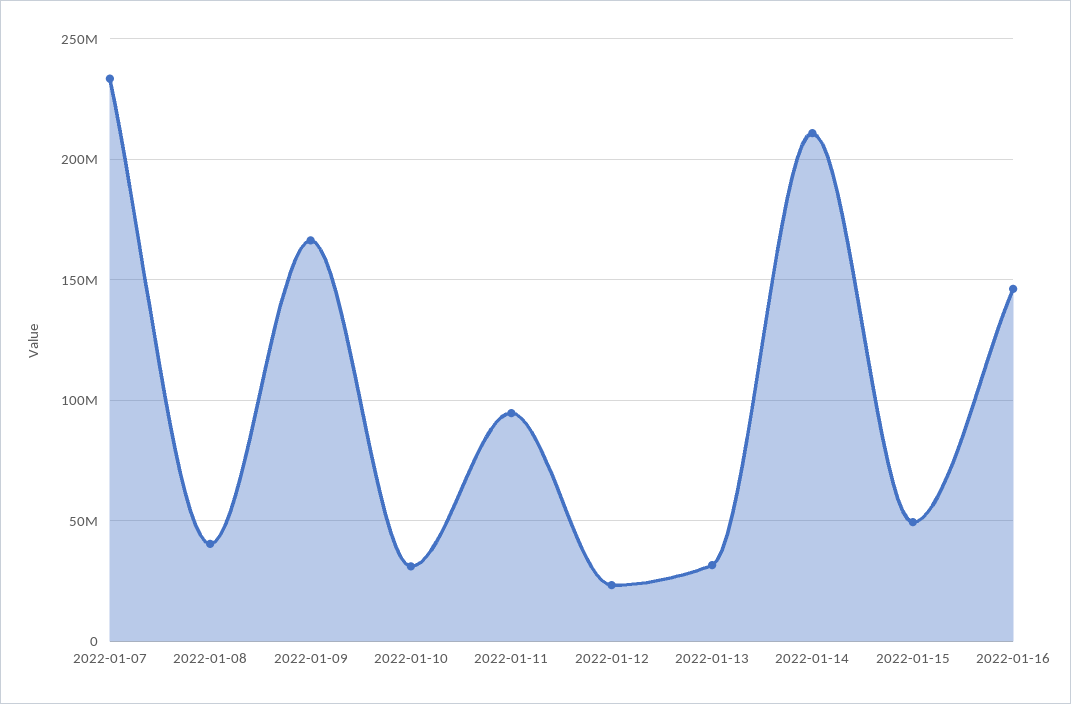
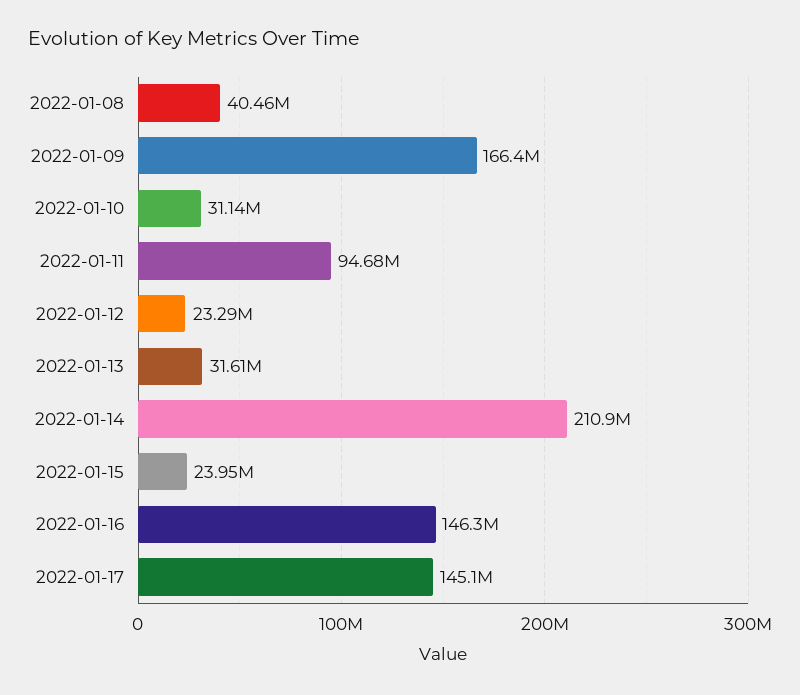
2022-01-07: 235000000 -> none
2022-01-15: 50000000 -> 23950000
2022-01-17: none -> 145100000

